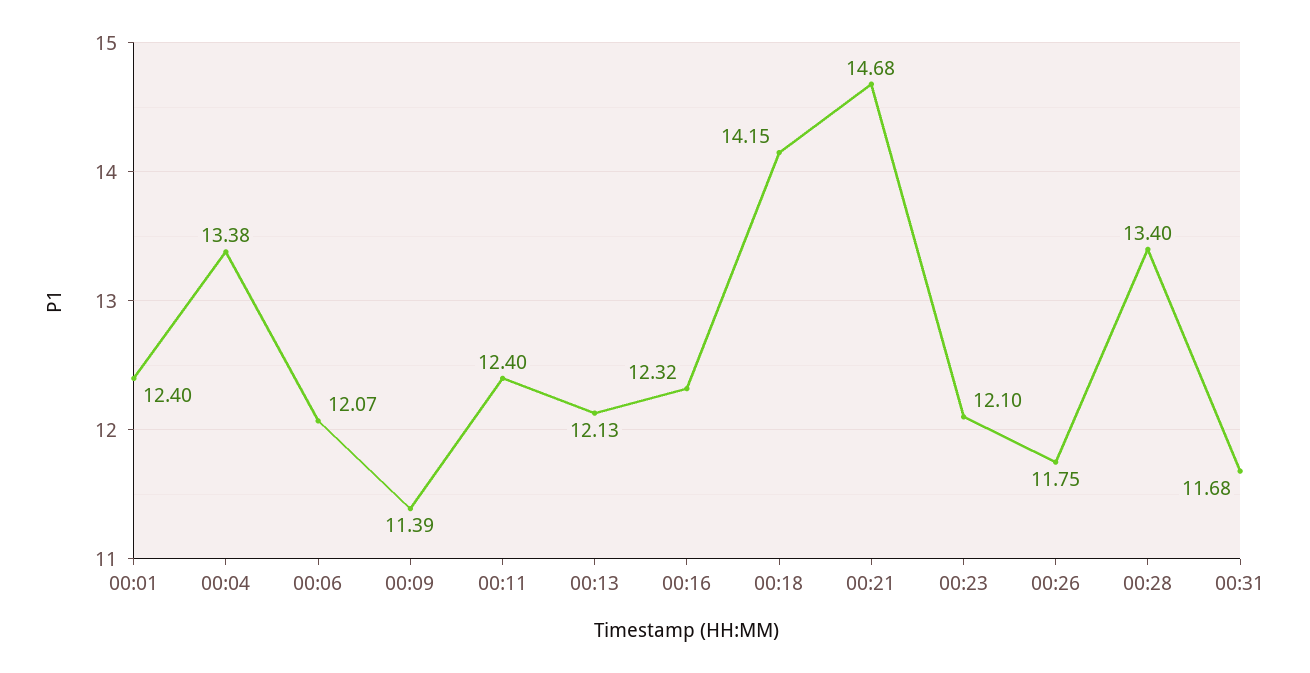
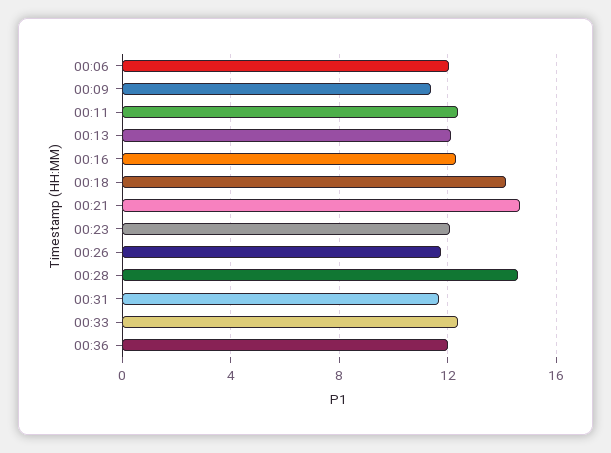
00:01: 12.4 -> none
00:04: 13.38 -> none
00:28: 13.4 -> 14.5
00:33: none -> 12.5
00:36: none -> 12

